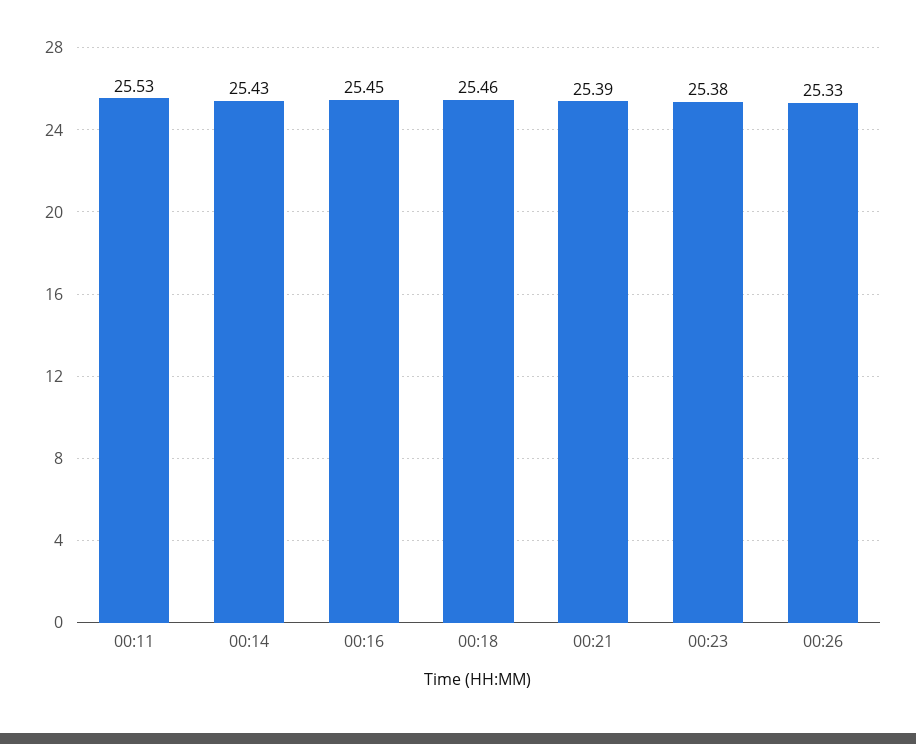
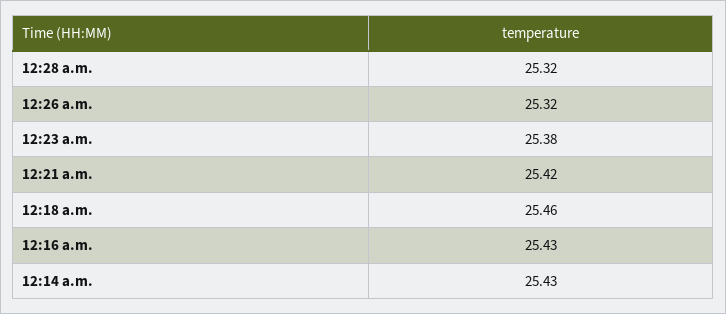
00:11: 25.53 -> none
00:16: 25.45 -> 25.43
00:21: 25.39 -> 25.42
00:26: 25.33 -> 25.32
12:28 a.m.: none -> 25.32

